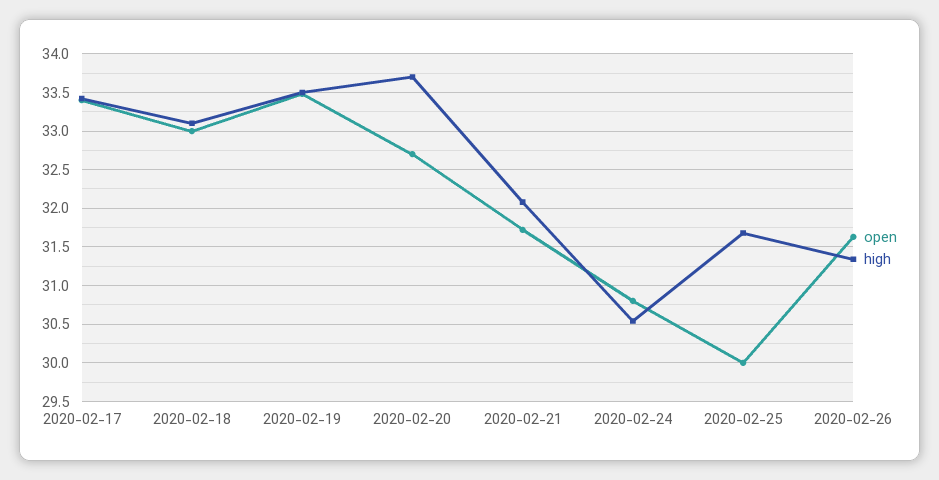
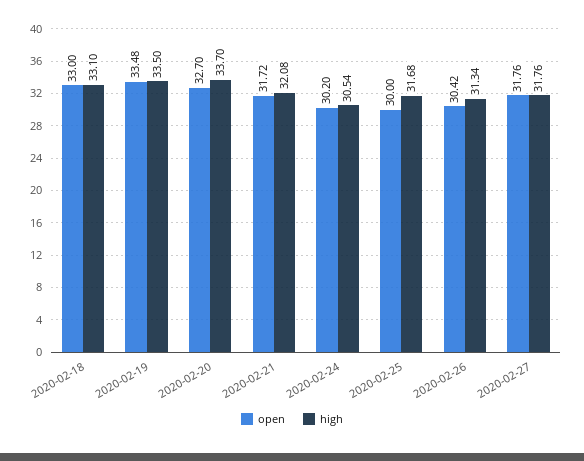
open, 2020-02-17: 33.4 -> none
high, 2020-02-17: 33.4 -> none
open, 2020-02-24: 30.8 -> 30.2
open, 2020-02-26: 31.6 -> 30.42
open, 2020-02-27: none -> 31.76
high, 2020-02-27: none -> 31.76

